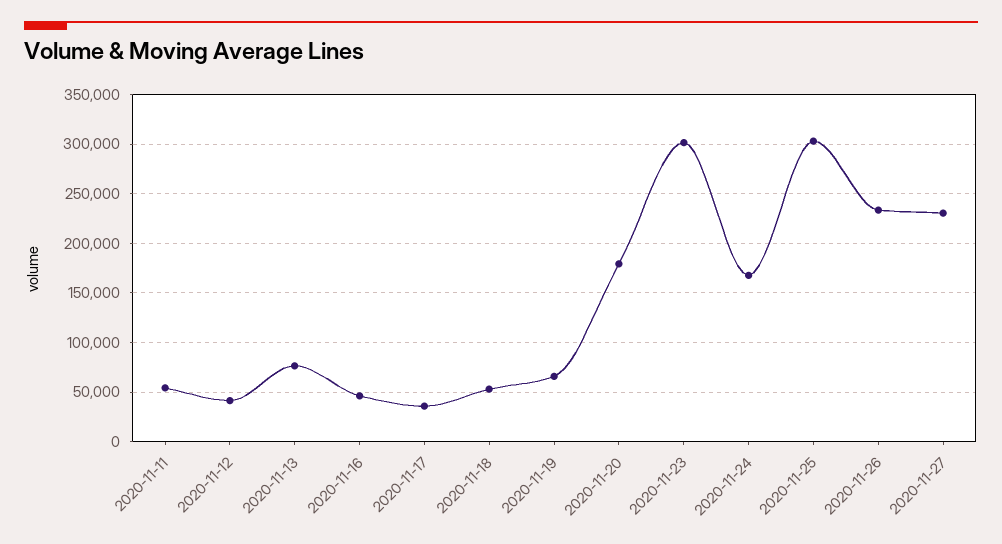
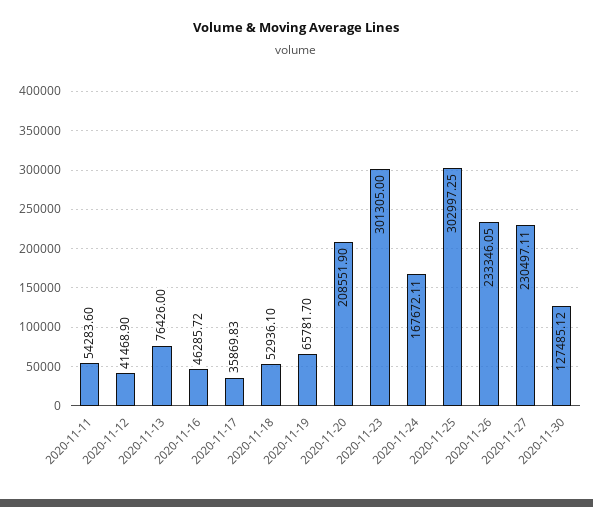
2020-11-20: 180000 -> 208551.9
2020-11-30: none -> 127485.12

